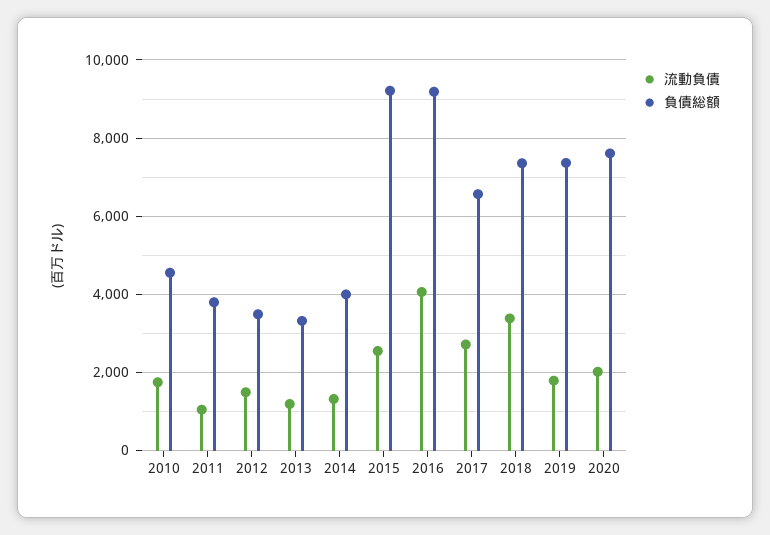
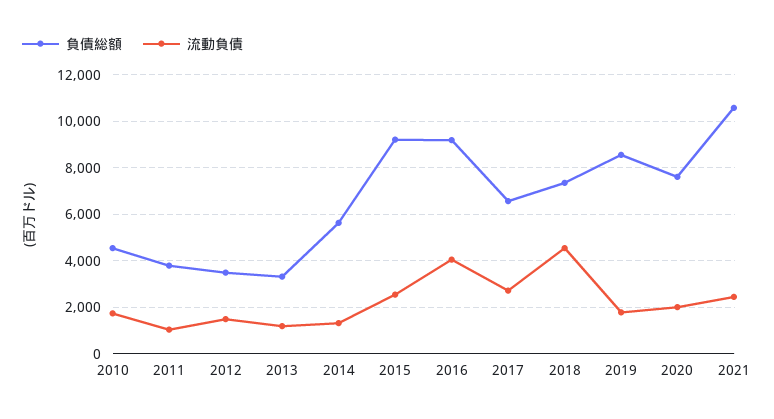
負債総額, 2014: 4000 -> 5500
流動負債, 2018: 3400 -> 4500
負債総額, 2019: 7400 -> 8500
負債総額, 2021: none -> 10500
流動負債, 2021: none -> 2500

